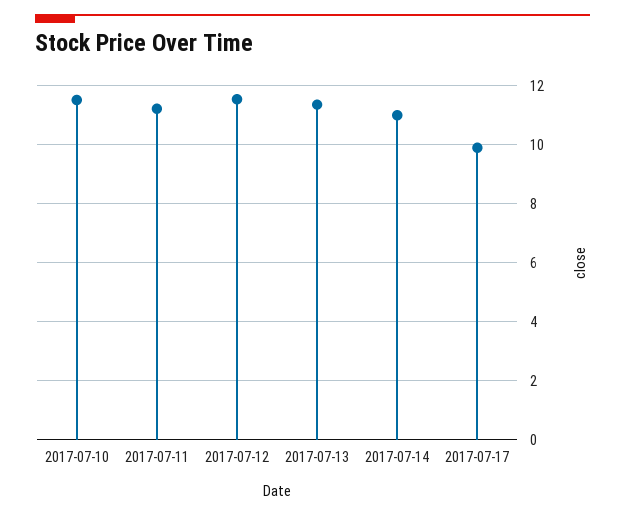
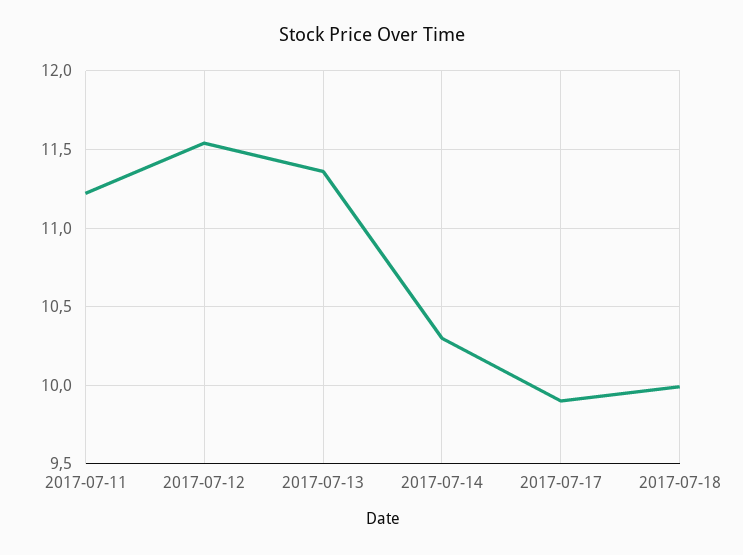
2017-07-10: 11.5 -> none
2017-07-14: 11 -> 10.3
2017-07-18: none -> 10

